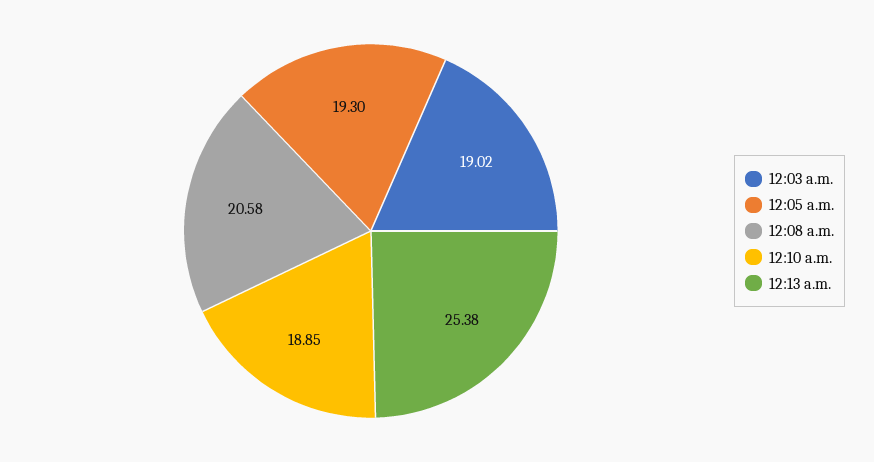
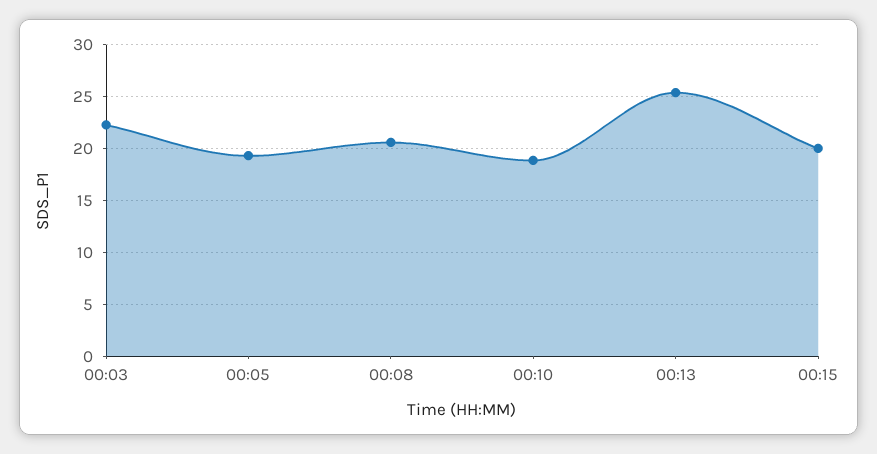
12:03 a.m.: 19.02 -> 22
00:15: none -> 20

